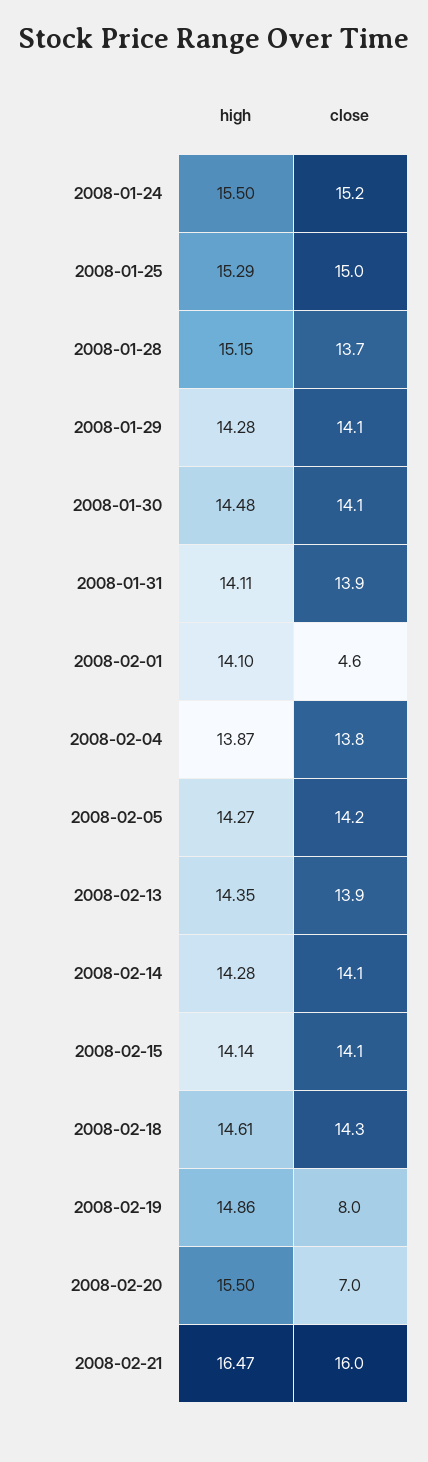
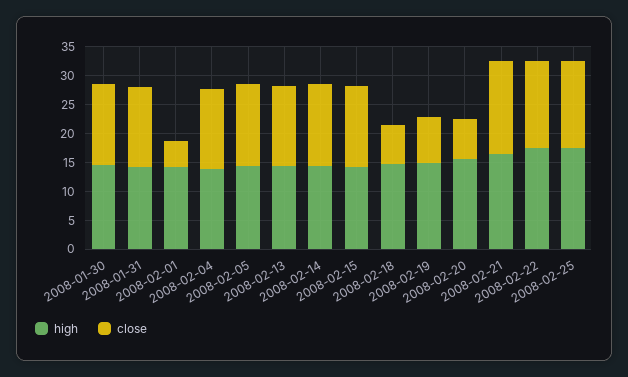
high, 2008-01-24: 15.5 -> none
close, 2008-01-24: 15.2 -> none
high, 2008-01-25: 15.29 -> none
close, 2008-01-25: 15 -> none
high, 2008-01-28: 15.15 -> none
close, 2008-01-28: 13.7 -> none
high, 2008-01-29: 14.28 -> none
close, 2008-01-29: 14.1 -> none
close, 2008-02-18: 14.3 -> 7.5
high, 2008-02-22: none -> 17.5
close, 2008-02-22: none -> 15
high, 2008-02-25: none -> 17.5
close, 2008-02-25: none -> 15

